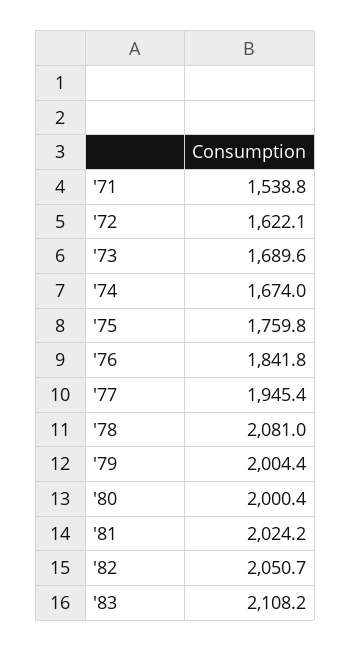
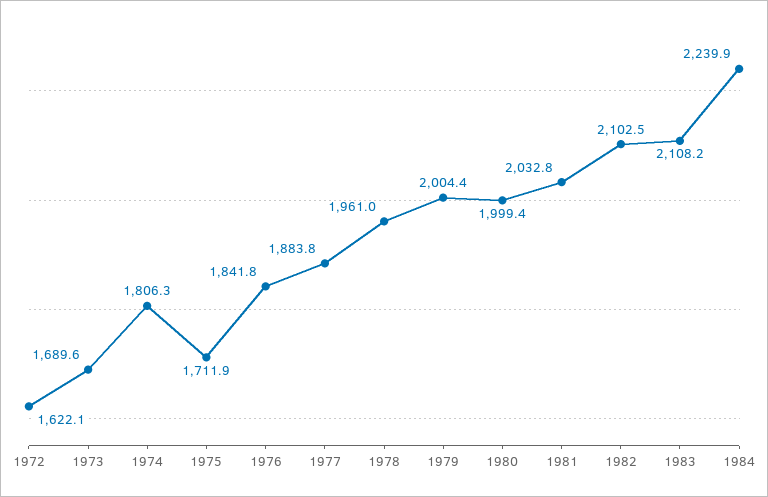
'71: 1538.8 -> none
'74: 1674 -> 1806.3
'75: 1759.8 -> 1711.9
'77: 1945.4 -> 1883.8
'78: 2081 -> 1961
'80: 2000.4 -> 1999.4
'81: 2024.2 -> 2032.8
'82: 2050.7 -> 2102.5
1984: none -> 2239.9

